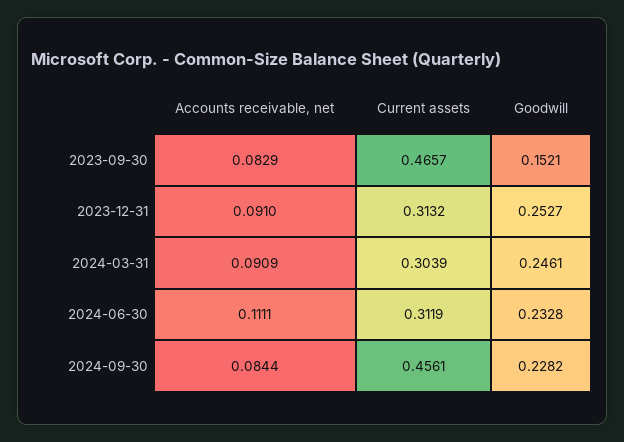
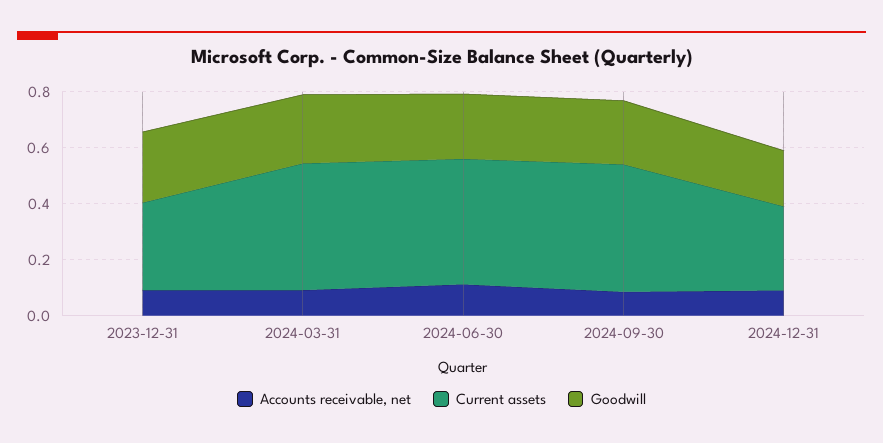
Accounts receivable, net, 2023-09-30: 0.0829 -> none
Current assets, 2023-09-30: 0.4657 -> none
Goodwill, 2023-09-30: 0.1521 -> none
Current assets, 2024-03-31: 0.3039 -> 0.45
Current assets, 2024-06-30: 0.3119 -> 0.45
Accounts receivable, net, 2024-12-31: none -> 0.1
Current assets, 2024-12-31: none -> 0.3
Goodwill, 2024-12-31: none -> 0.2

